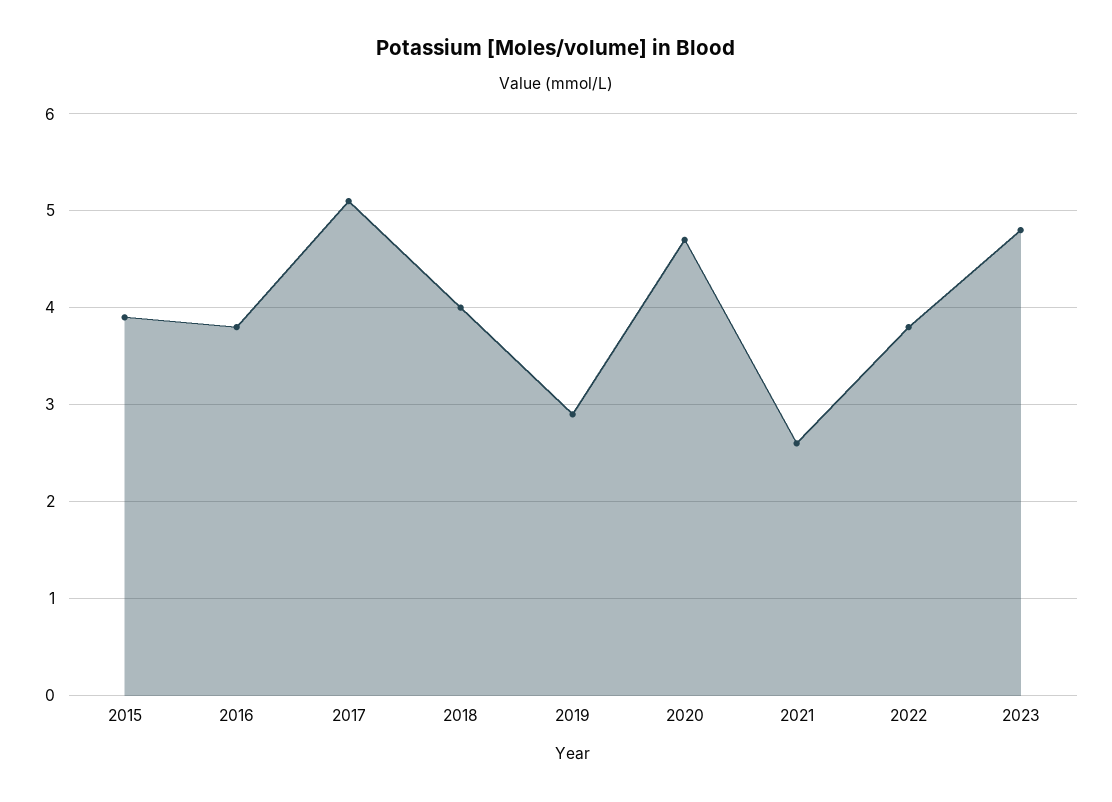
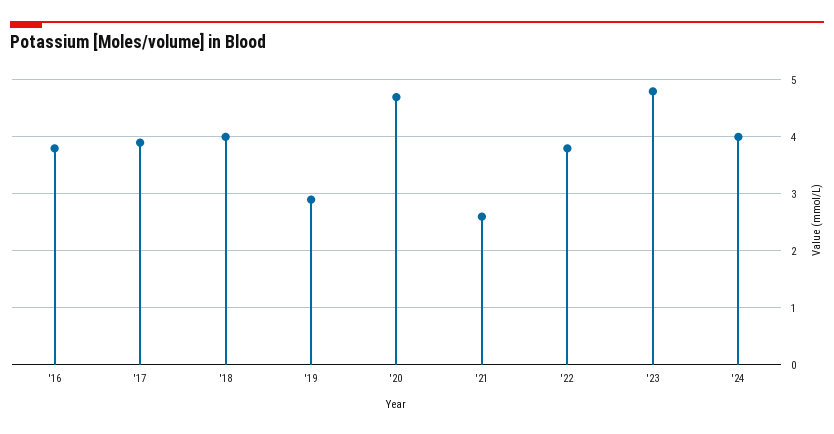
2015: 3.9 -> none
2017: 5.1 -> 4
'24: none -> 4

